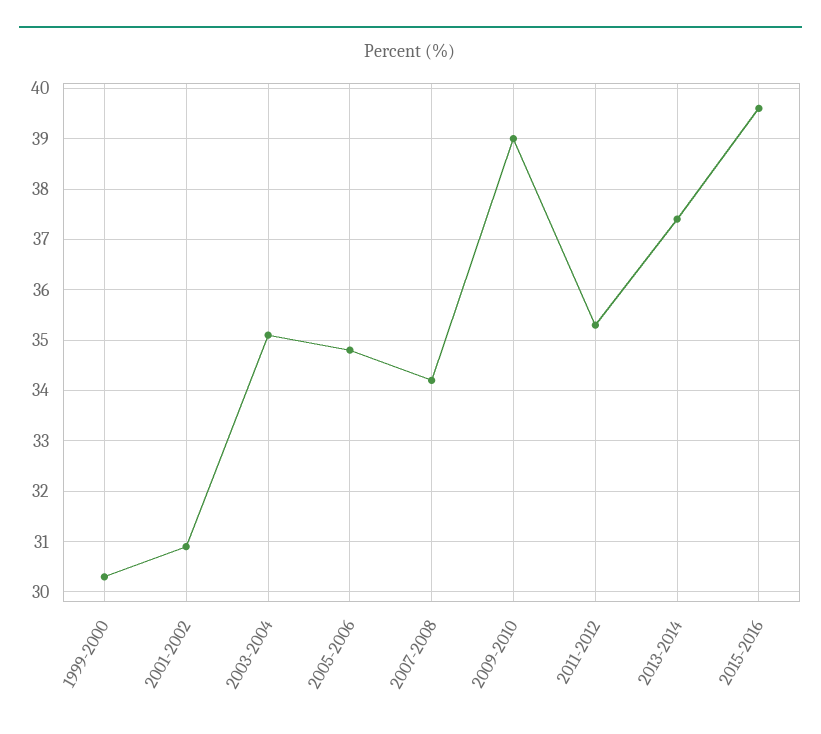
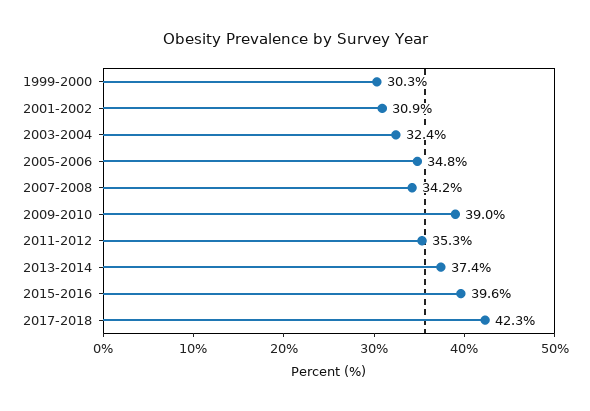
2003-2004: 35 -> 32.4
2017-2018: none -> 42.3

